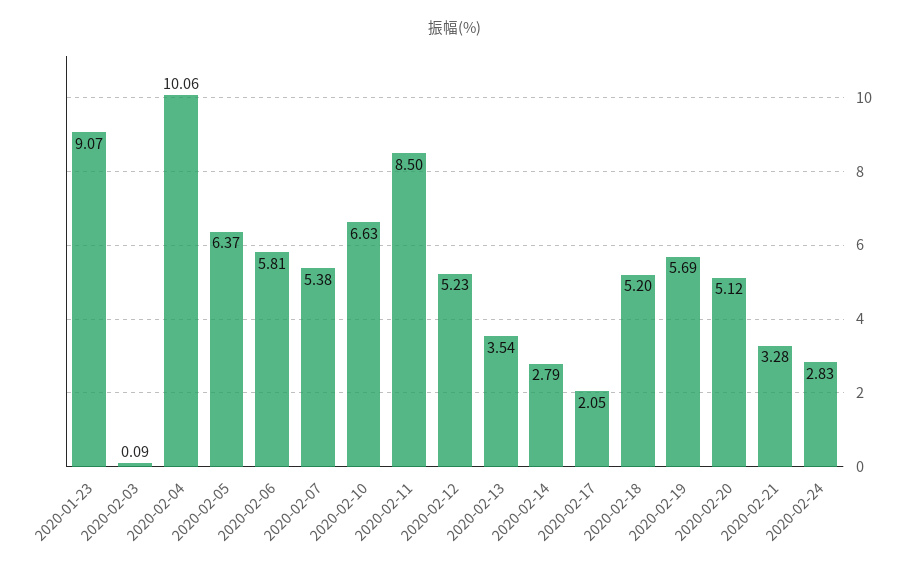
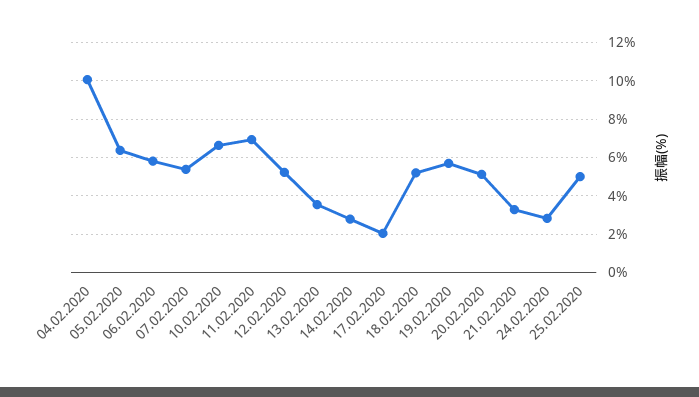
2020-01-23: 9.07 -> none
2020-02-03: 0.09 -> none
2020-02-11: 8.5 -> 7
25.02.2020: none -> 5

